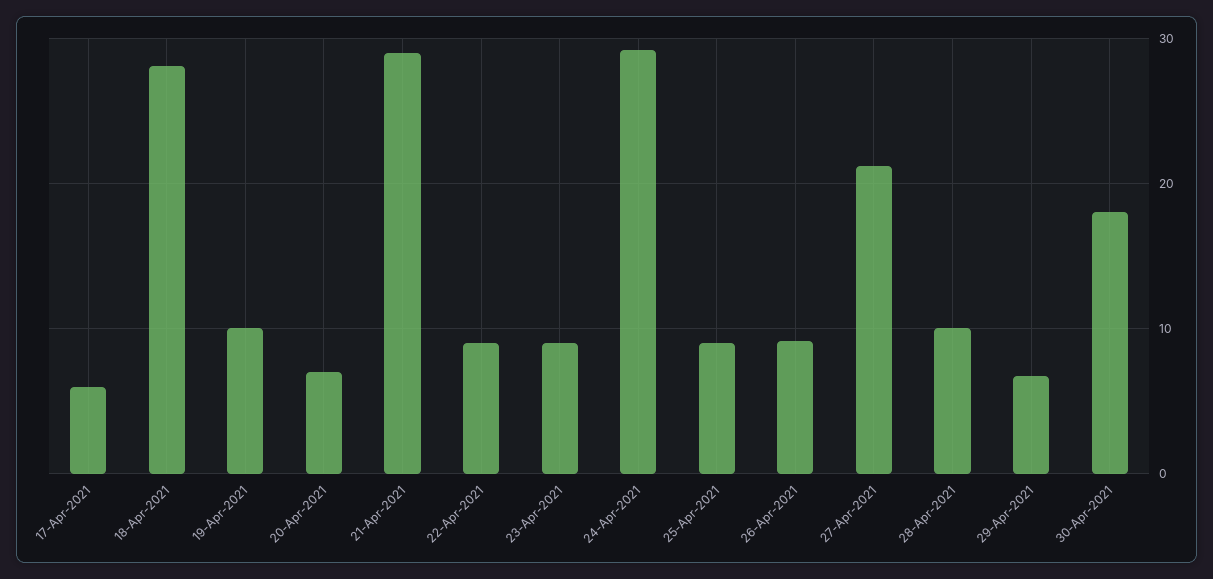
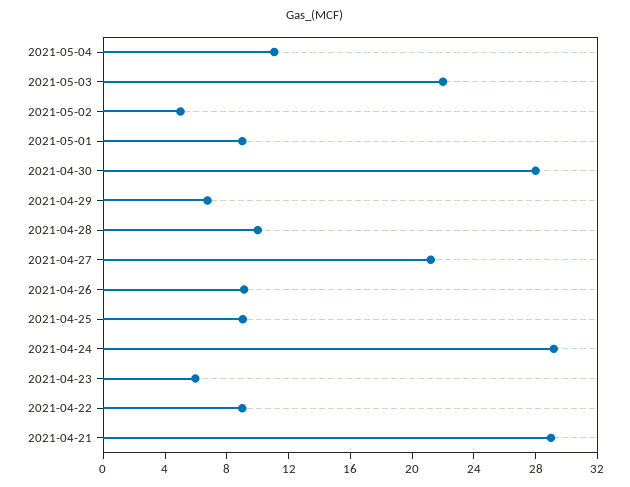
17-Apr-2021: 6 -> none
18-Apr-2021: 28 -> none
19-Apr-2021: 10 -> none
20-Apr-2021: 7 -> none
23-Apr-2021: 9 -> 6
30-Apr-2021: 18 -> 28
2021-05-04: none -> 11
2021-05-03: none -> 22
2021-05-02: none -> 5
2021-05-01: none -> 9

